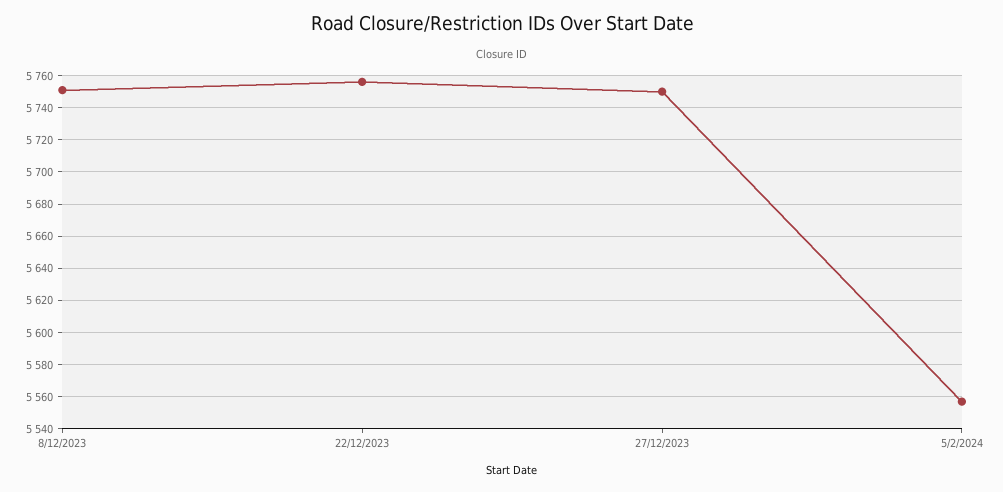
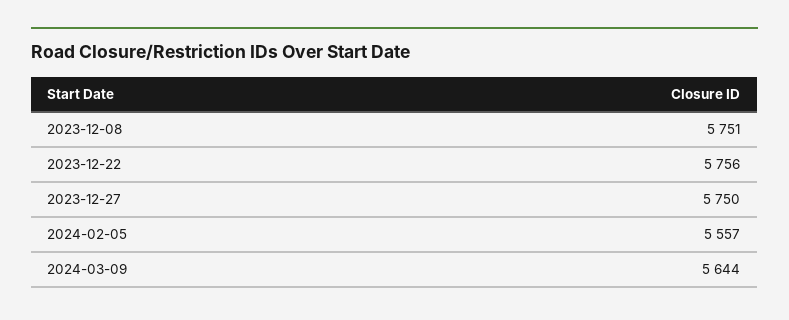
2024-03-09: none -> 5644

